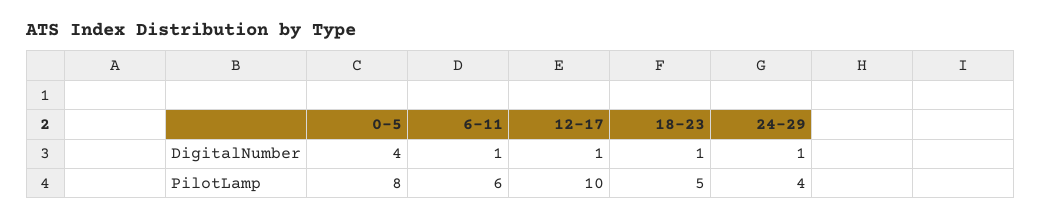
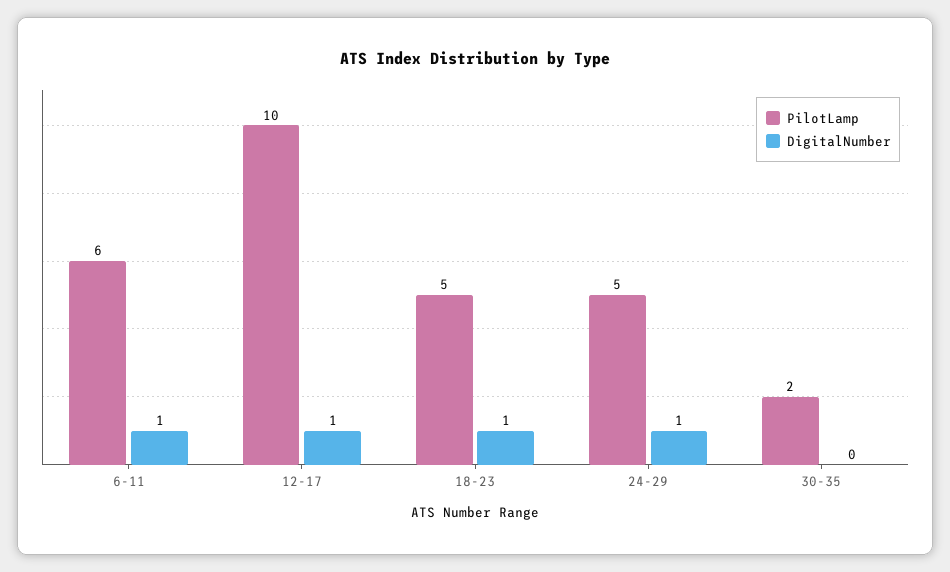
DigitalNumber, 0-5: 4 -> none
PilotLamp, 0-5: 8 -> none
PilotLamp, 24-29: 4 -> 5
PilotLamp, 30-35: none -> 2
DigitalNumber, 30-35: none -> 0

